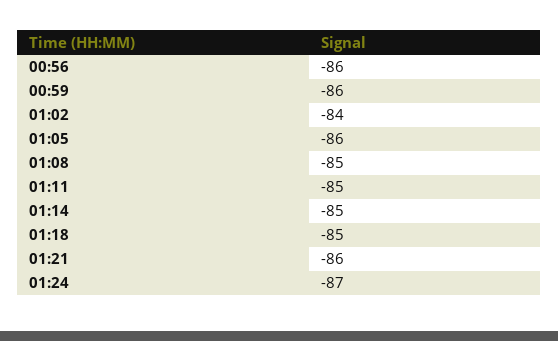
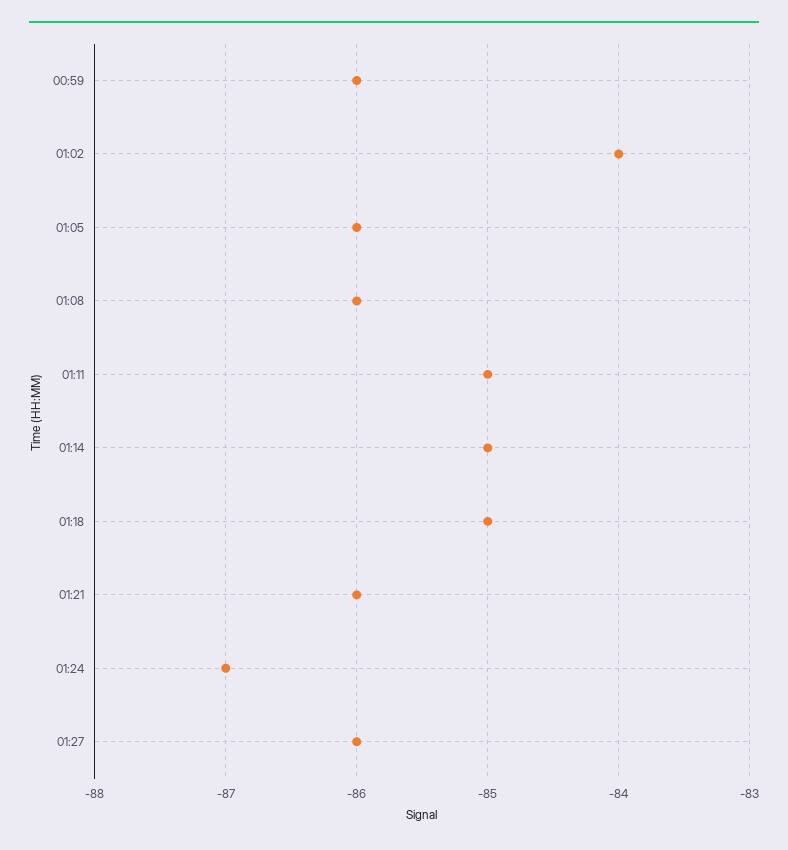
00:56: -86 -> none
01:08: -85 -> -86
01:27: none -> -86

